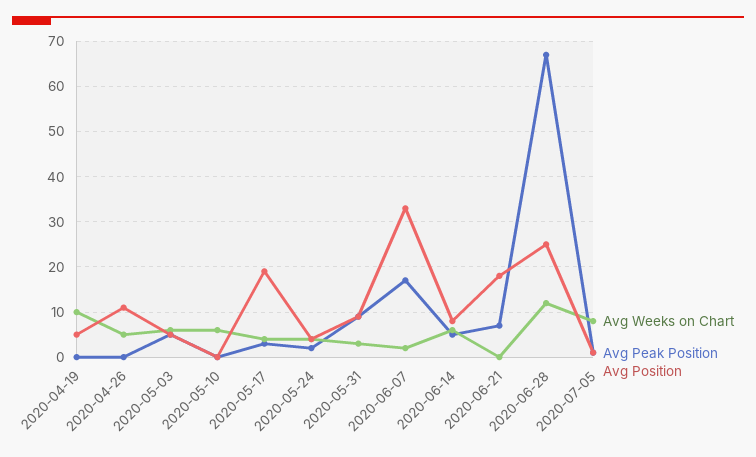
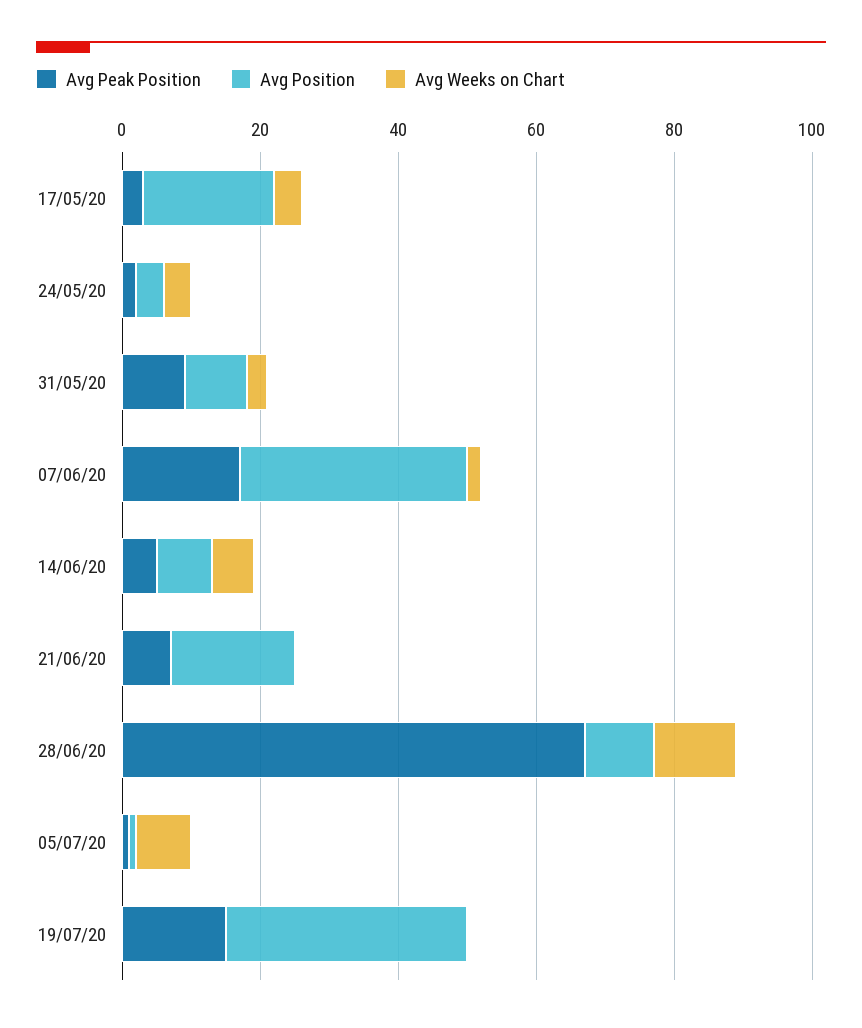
Avg Weeks on Chart, 2020-04-19: 10 -> none
Avg Peak Position, 2020-04-19: 0 -> none
Avg Position, 2020-04-19: 5 -> none
Avg Weeks on Chart, 2020-04-26: 5 -> none
Avg Peak Position, 2020-04-26: 0 -> none
Avg Position, 2020-04-26: 10 -> none
Avg Weeks on Chart, 2020-05-03: 5 -> none
Avg Peak Position, 2020-05-03: 5 -> none
Avg Position, 2020-05-03: 5 -> none
Avg Weeks on Chart, 2020-05-10: 5 -> none
Avg Peak Position, 2020-05-10: 0 -> none
Avg Position, 2020-05-10: 0 -> none
Avg Position, 2020-06-28: 25 -> 10
Avg Peak Position, 19/07/20: none -> 15
Avg Position, 19/07/20: none -> 35
Avg Weeks on Chart, 19/07/20: none -> 0

